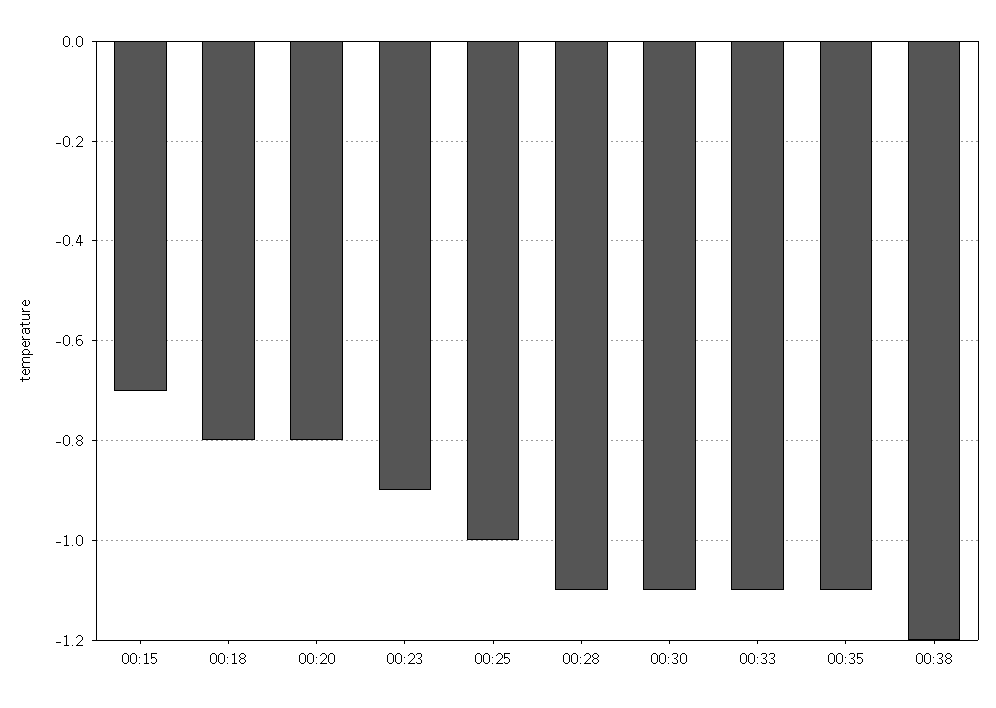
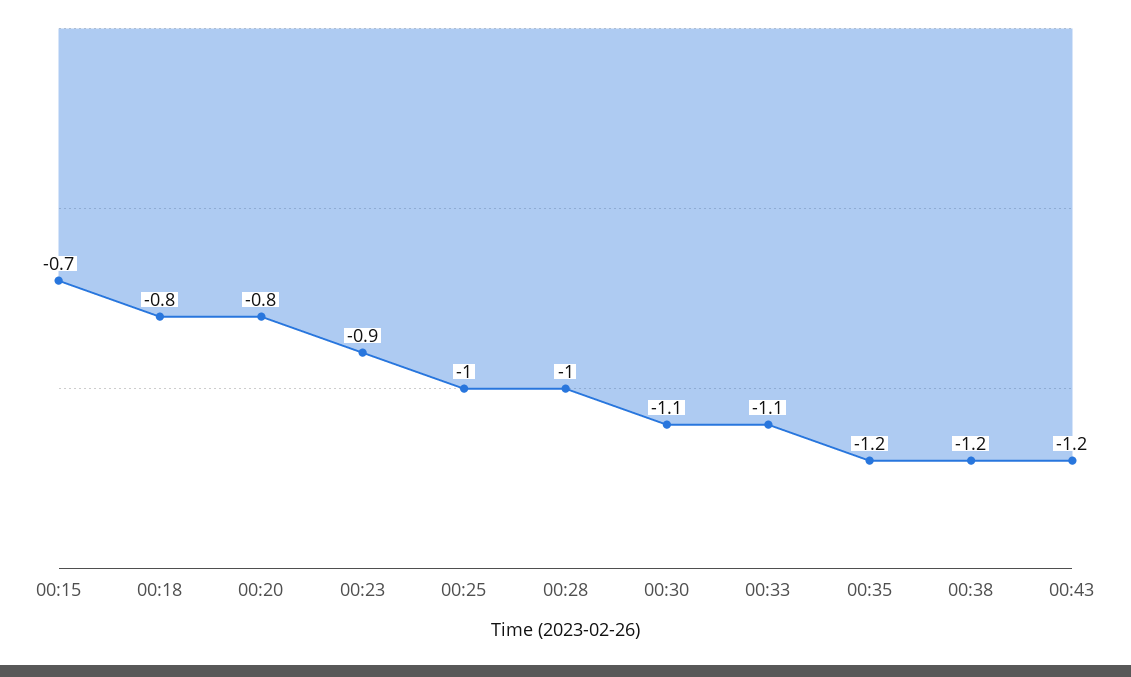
00:28: -1.1 -> -1
00:35: -1.1 -> -1.2
00:43: none -> -1.2

